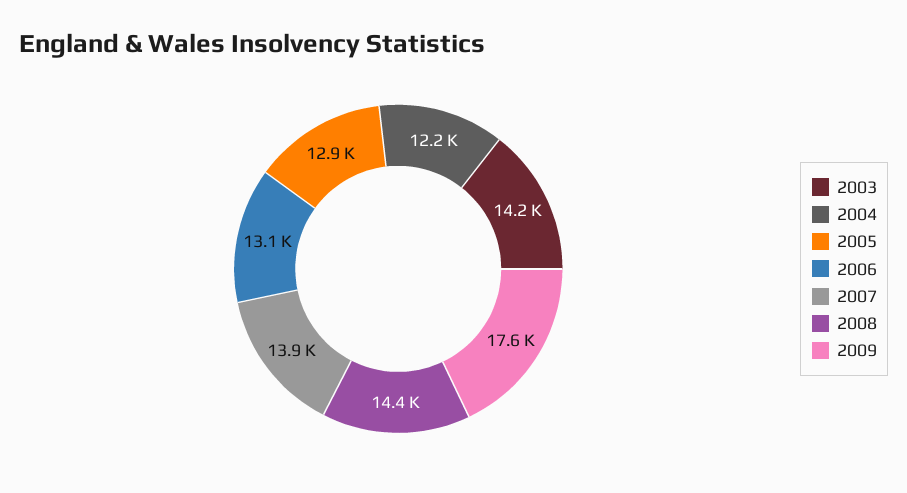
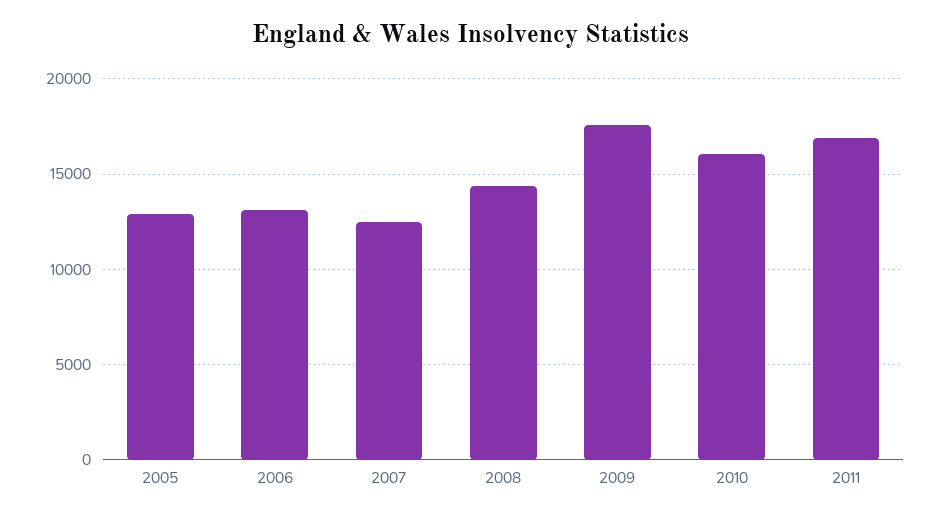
2003: 14200 -> none
2004: 12200 -> none
2007: 13900 -> 12500
2010: none -> 16000
2011: none -> 17000

